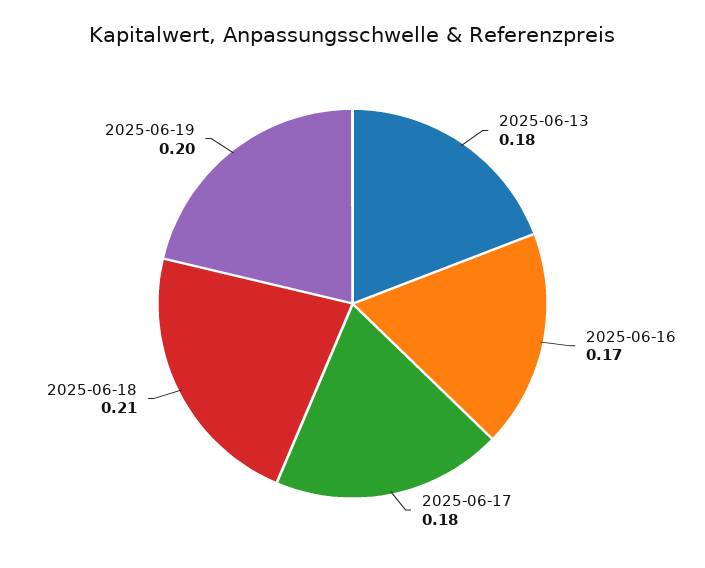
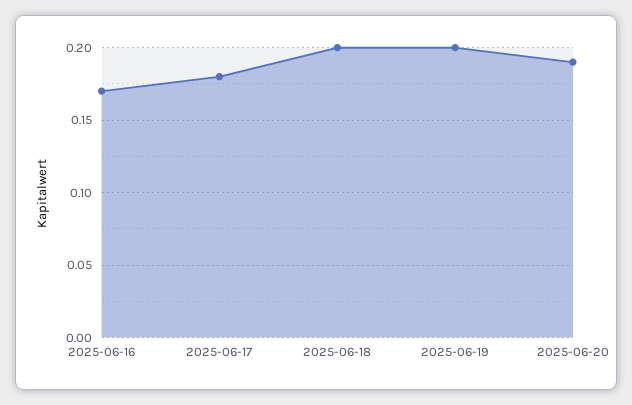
2025-06-13: 0.18 -> none
2025-06-18: 0.21 -> 0.2
2025-06-20: none -> 0.19

